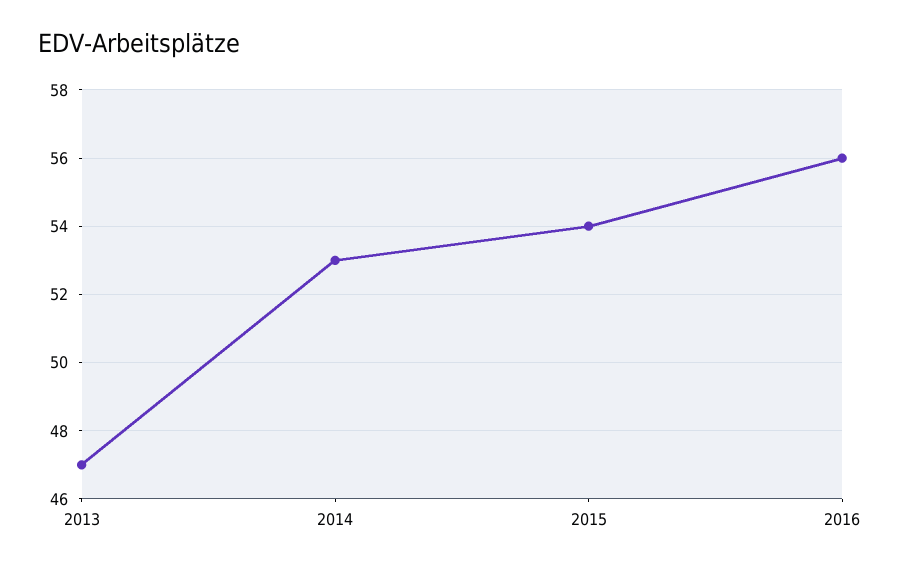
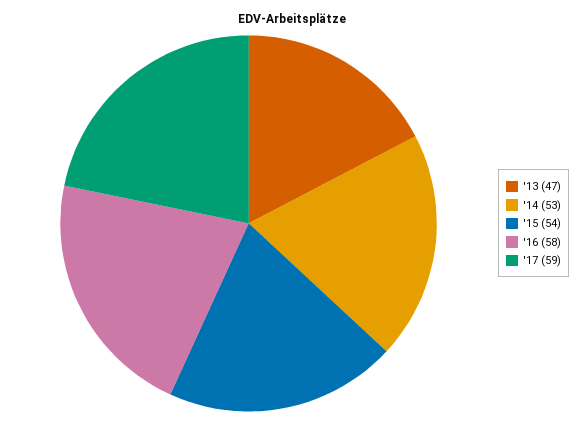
2016: 56 -> 58
'17: none -> 59

